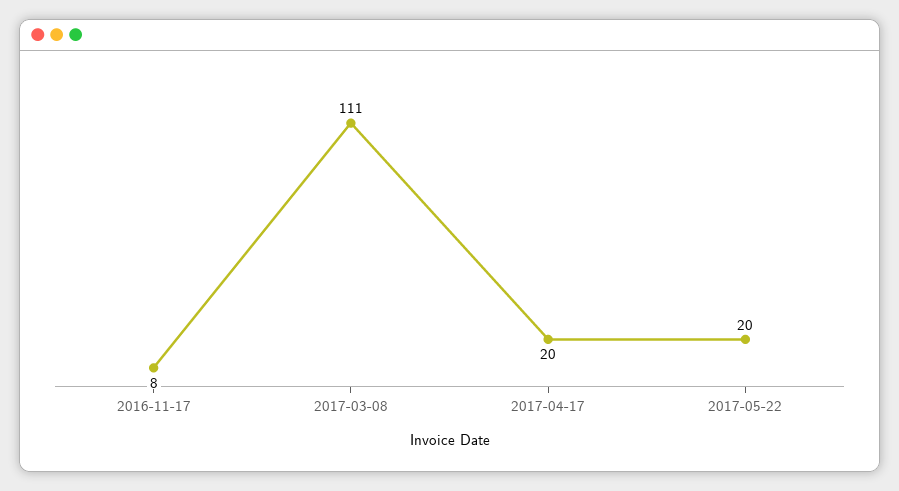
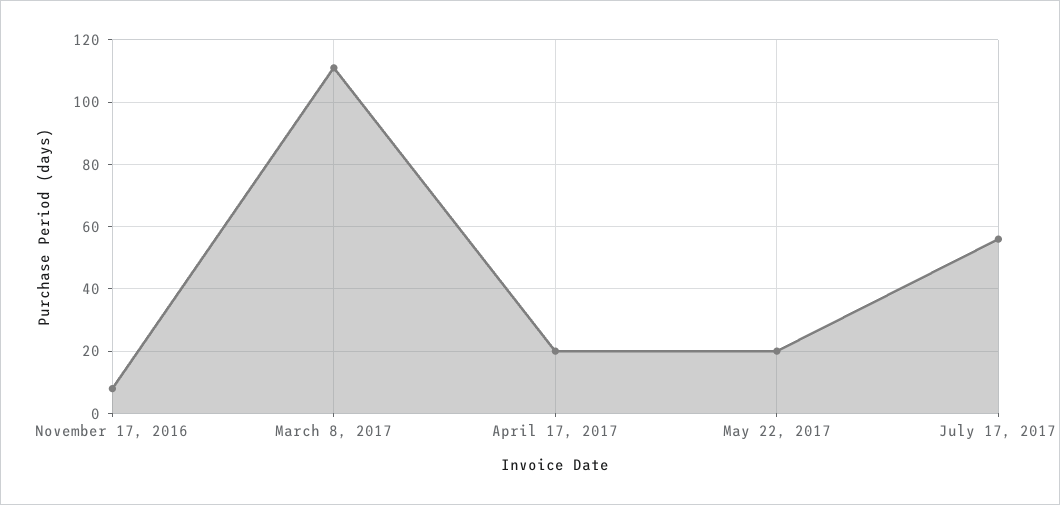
July 17, 2017: none -> 55

